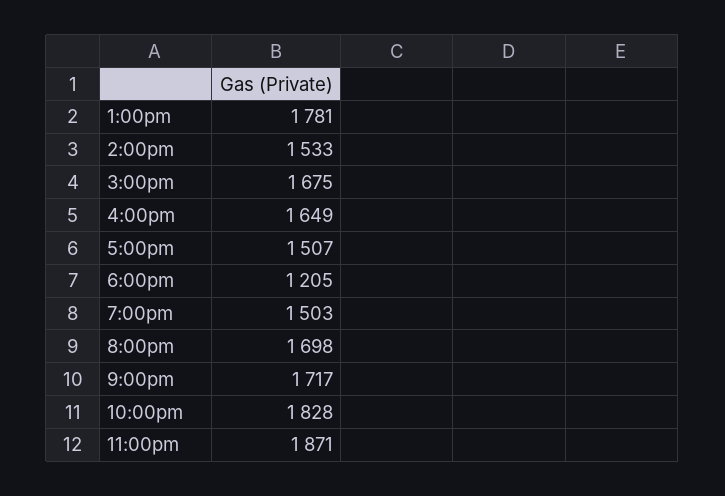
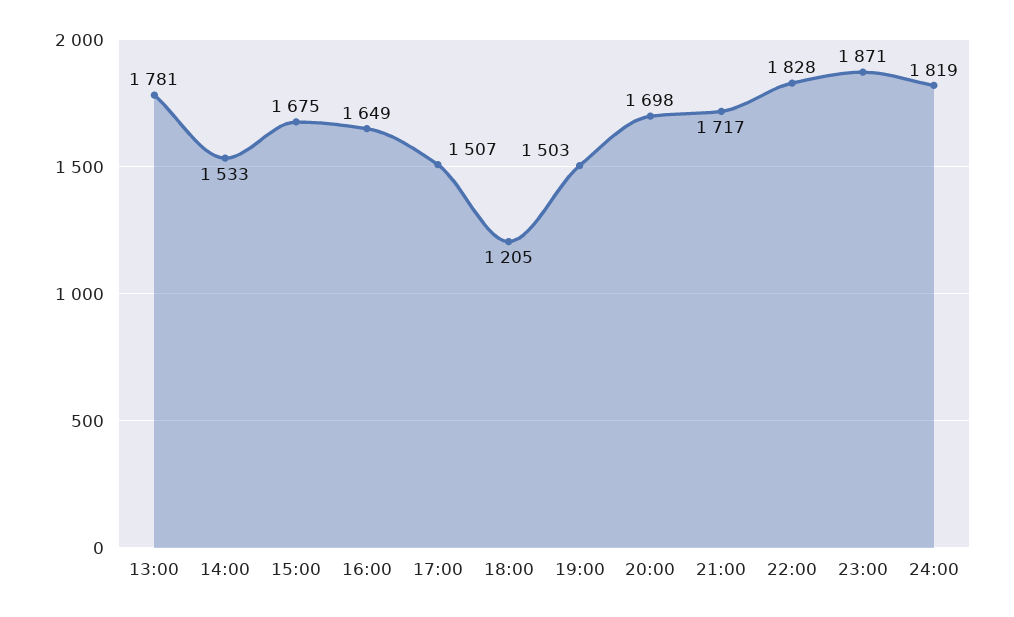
24:00: none -> 1819

